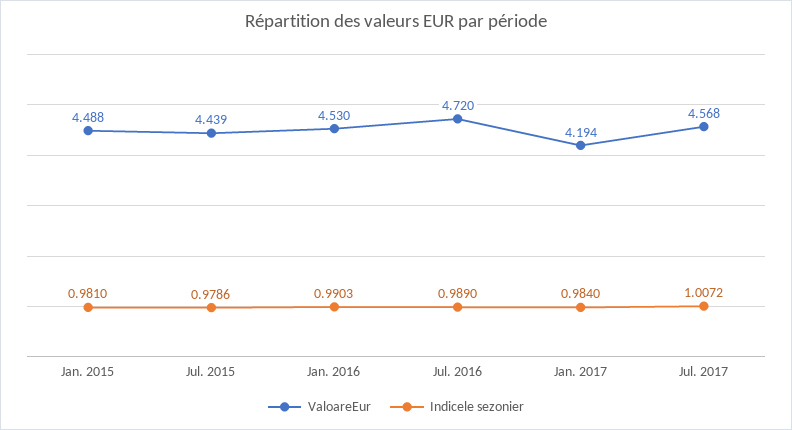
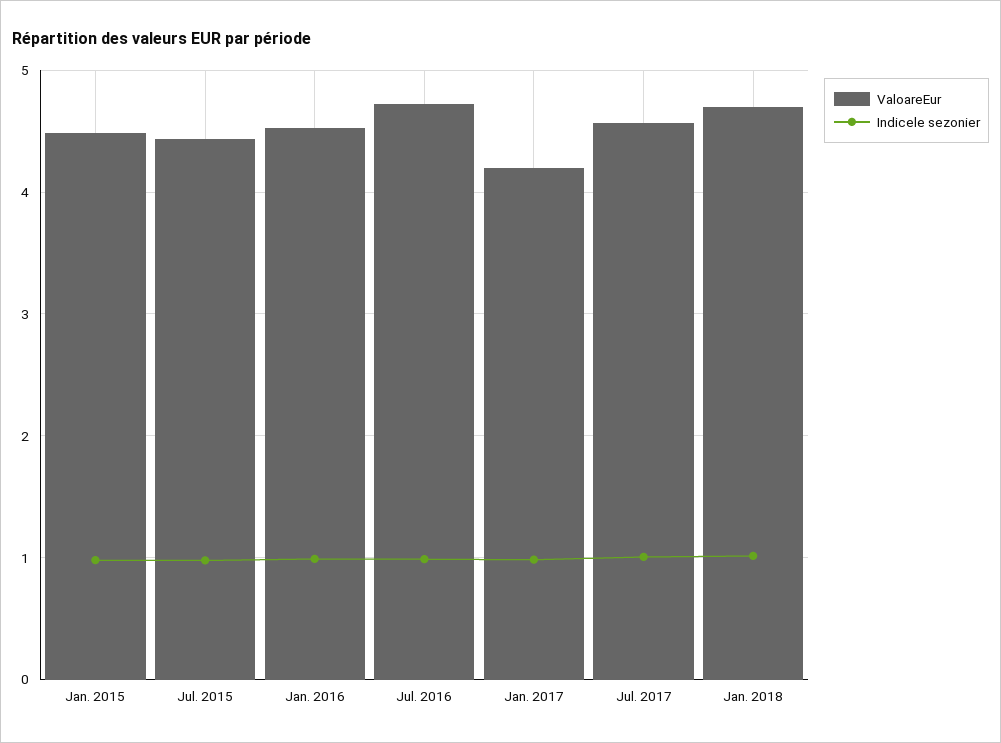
ValoareEur, Jan. 2018: none -> 4.7
Indicele sezonier, Jan. 2018: none -> 1

